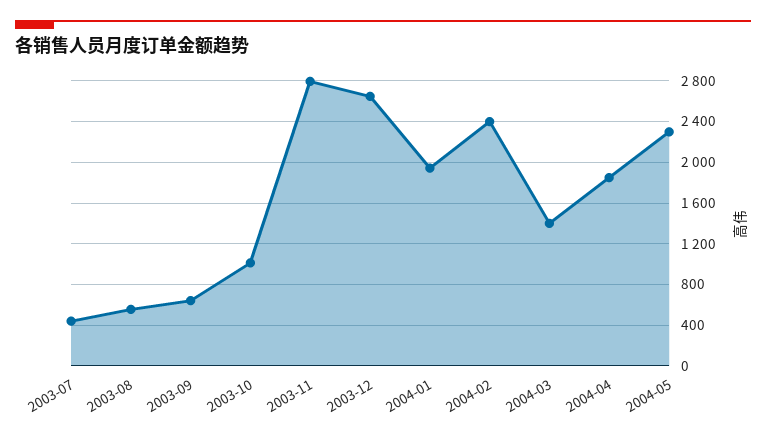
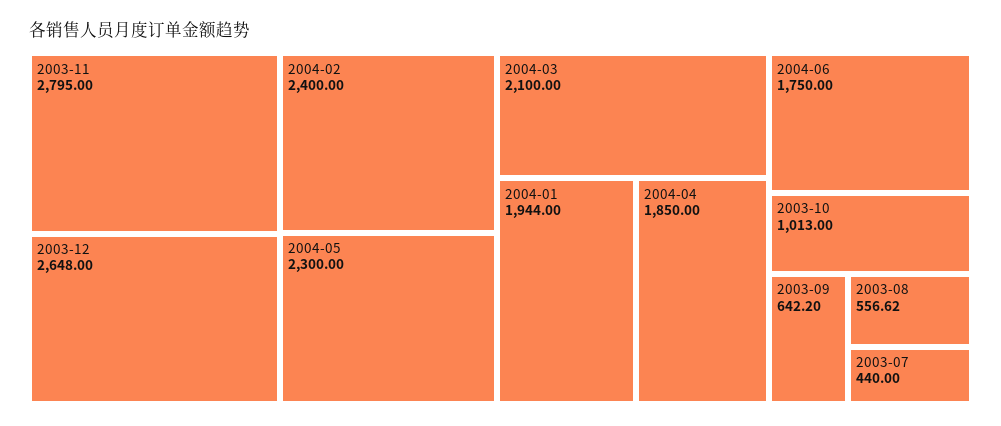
2004-03: 1400 -> 2100
2004-06: none -> 1750

